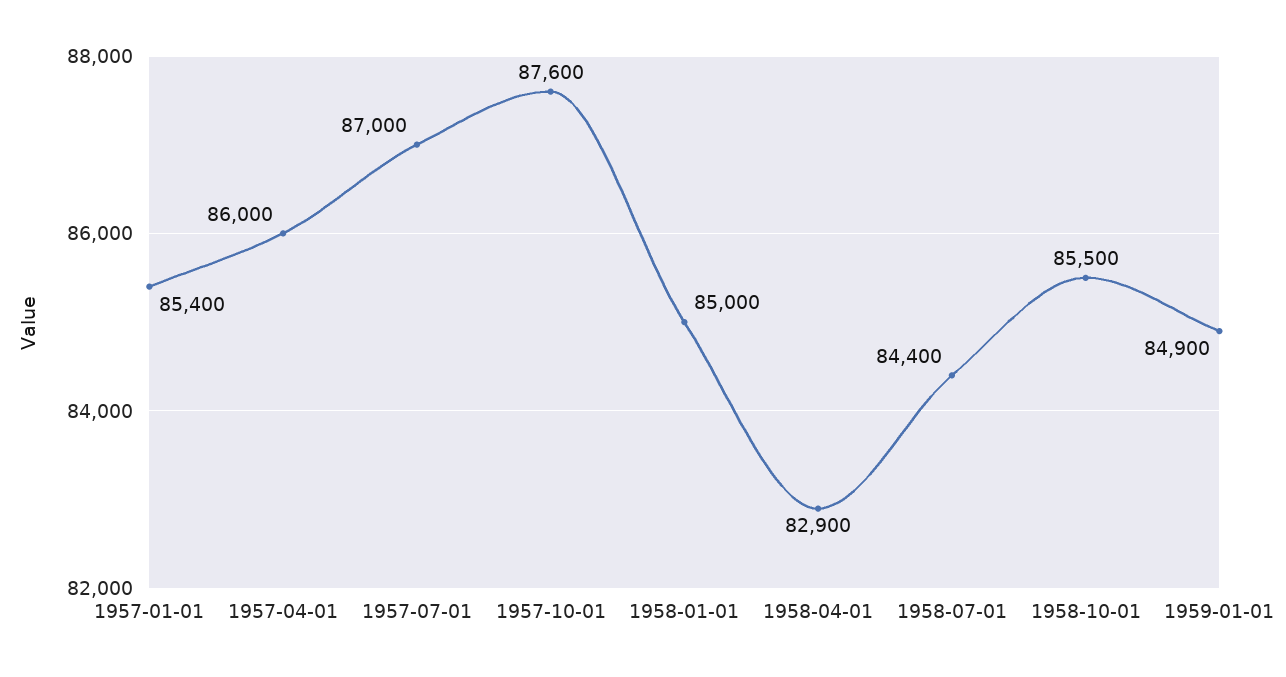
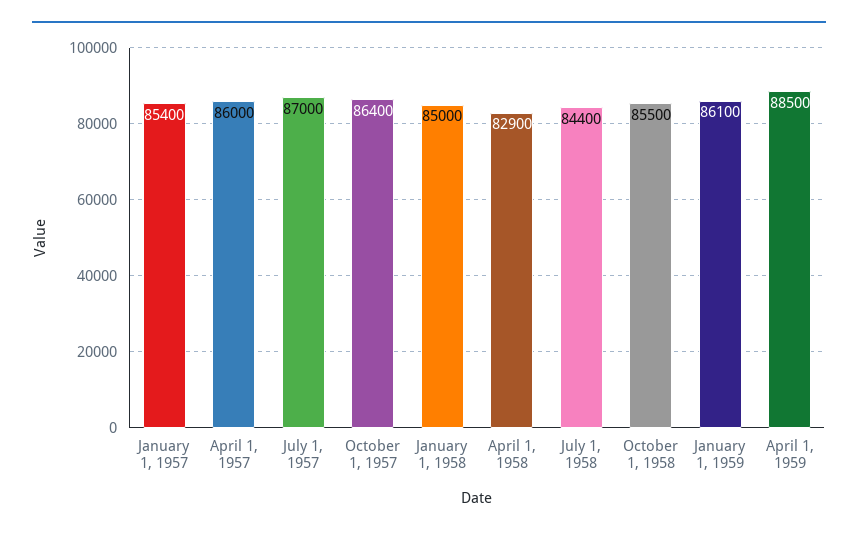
1957-10-01: 87600 -> 86400
1959-01-01: 84900 -> 86100
April 1, 1959: none -> 88500

